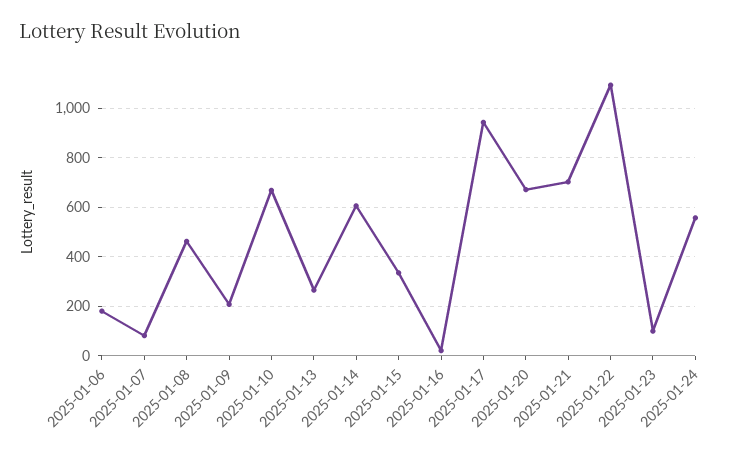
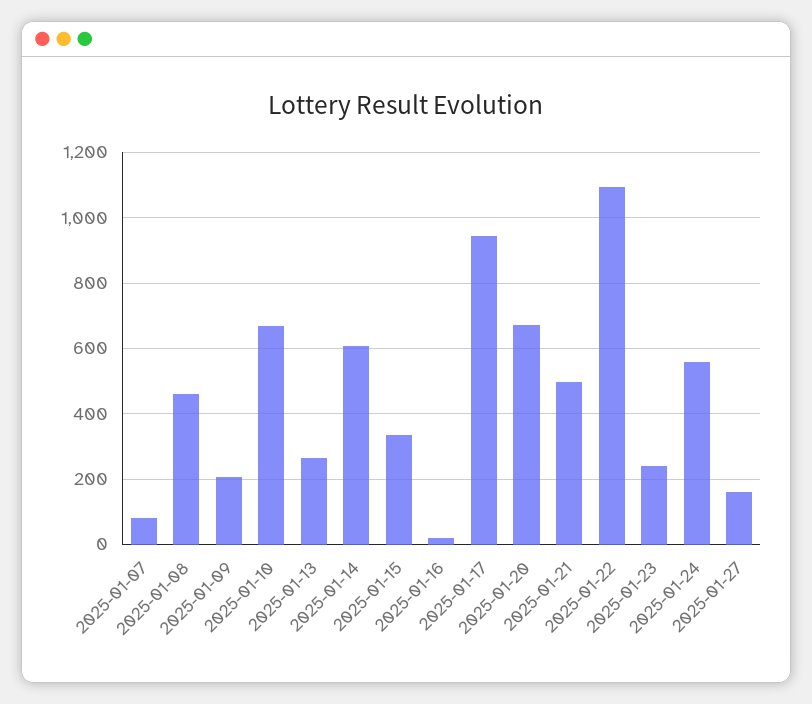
2025-01-06: 175 -> none
2025-01-21: 700 -> 500
2025-01-23: 100 -> 240
2025-01-27: none -> 160

